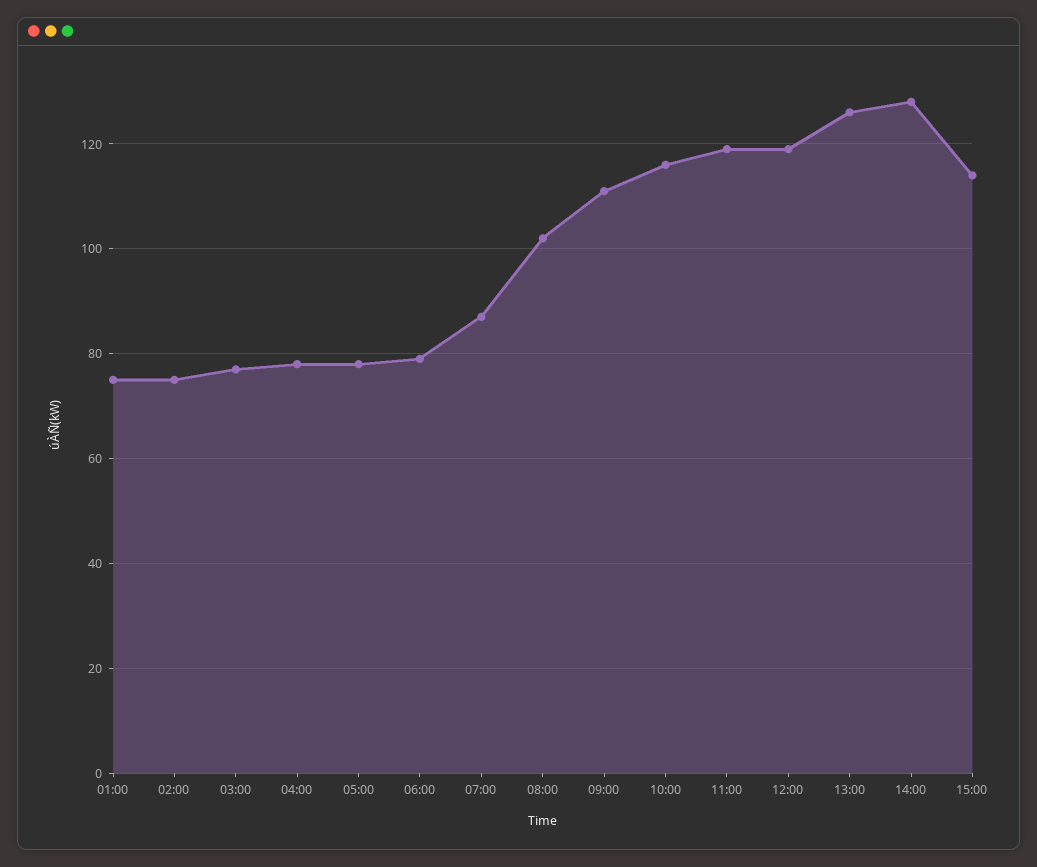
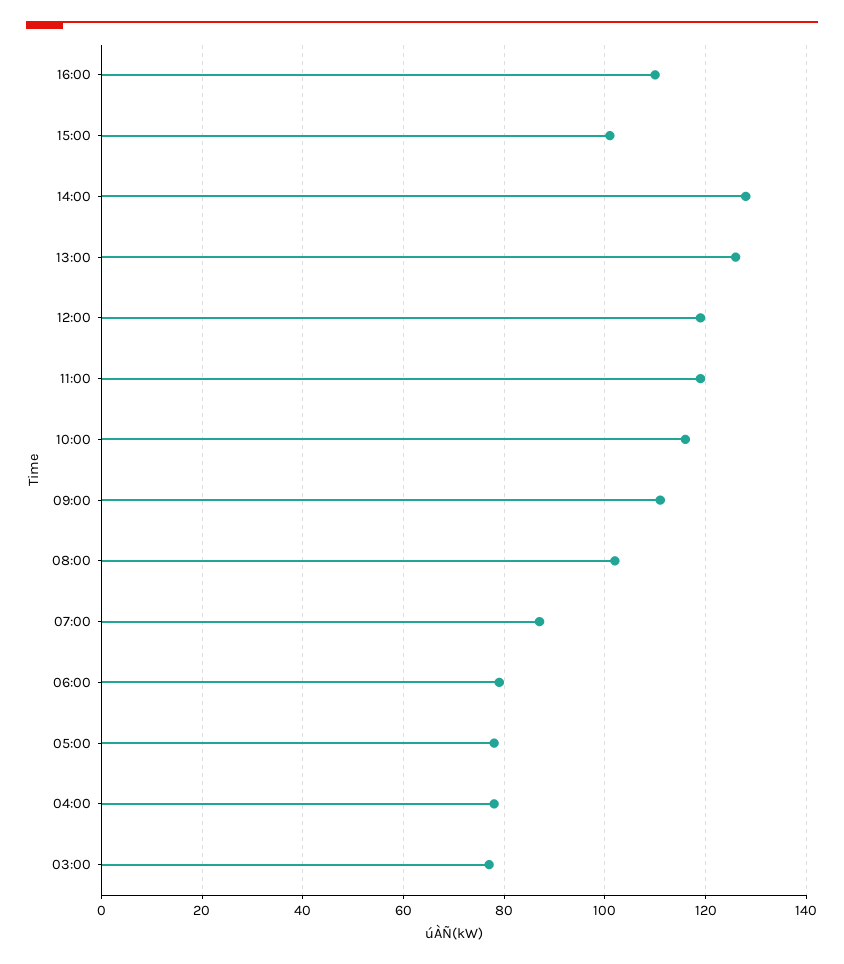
01:00: 75 -> none
02:00: 75 -> none
15:00: 115 -> 100
16:00: none -> 110

